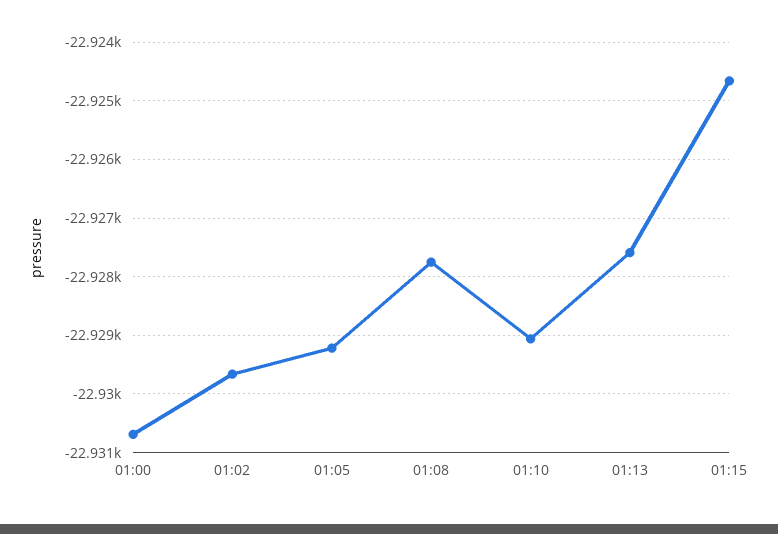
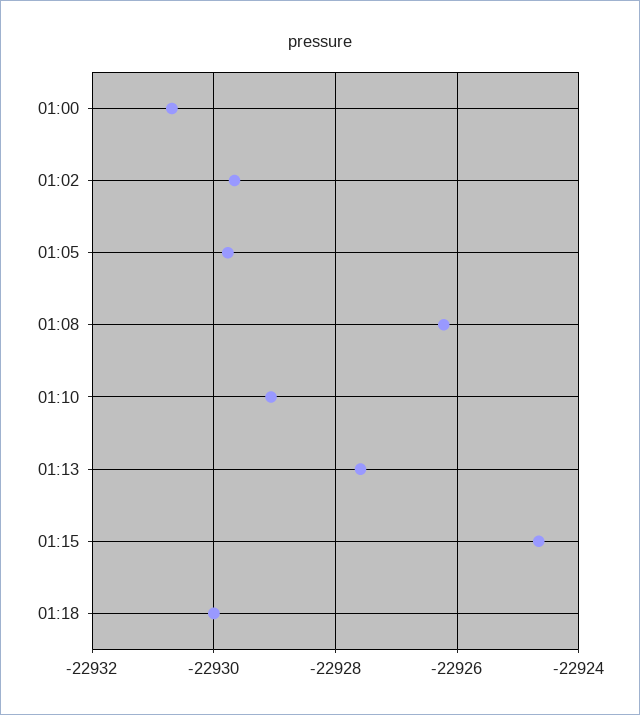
01:05: -22929.2 -> -22929.8
01:08: -22927.8 -> -22926.2
01:18: none -> -22930

